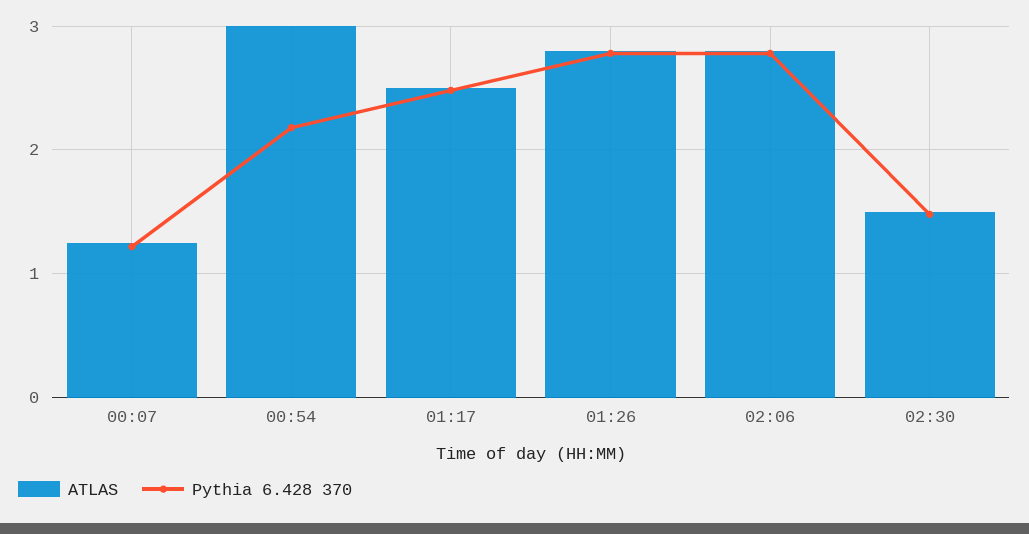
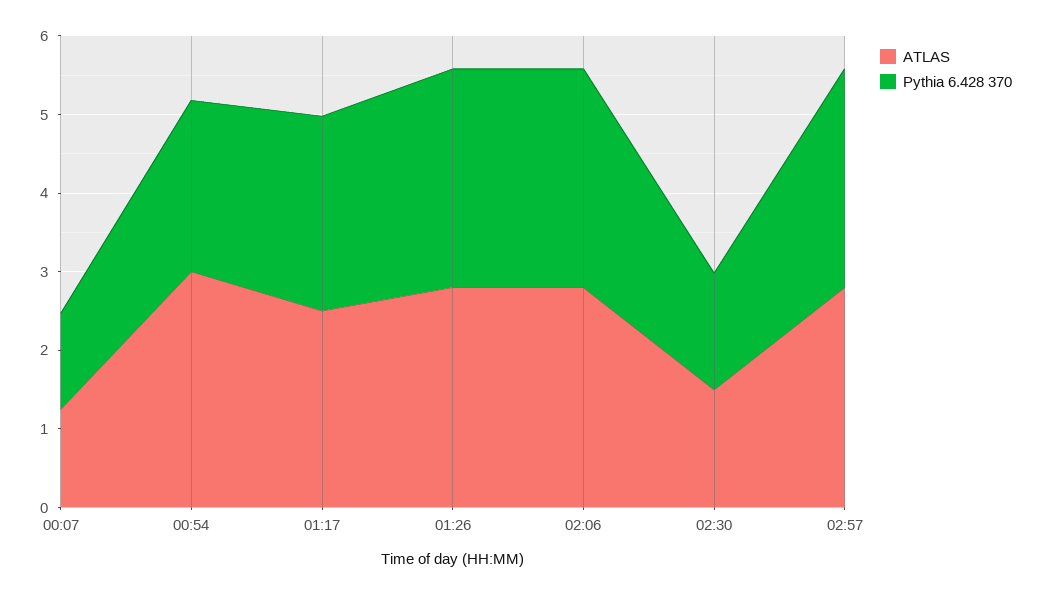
ATLAS, 02:57: none -> 2.8
Pythia 6.428 370, 02:57: none -> 2.8

